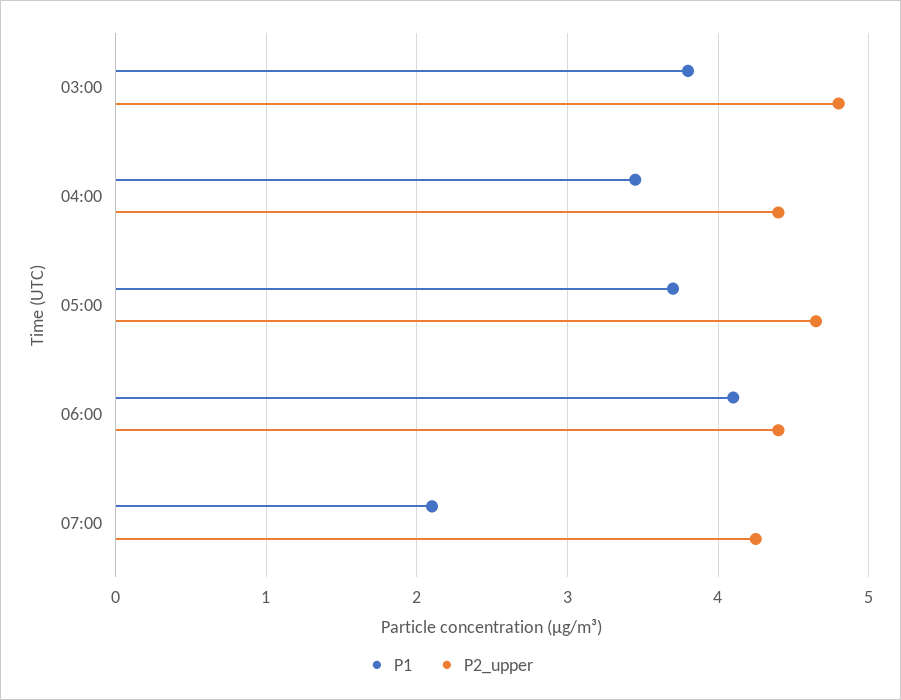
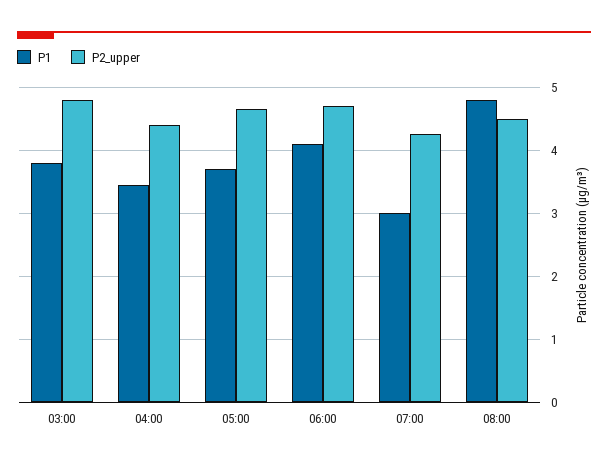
P2_upper, 06:00: 4.4 -> 4.7
P1, 07:00: 2.1 -> 3
P1, 08:00: none -> 4.8
P2_upper, 08:00: none -> 4.5

